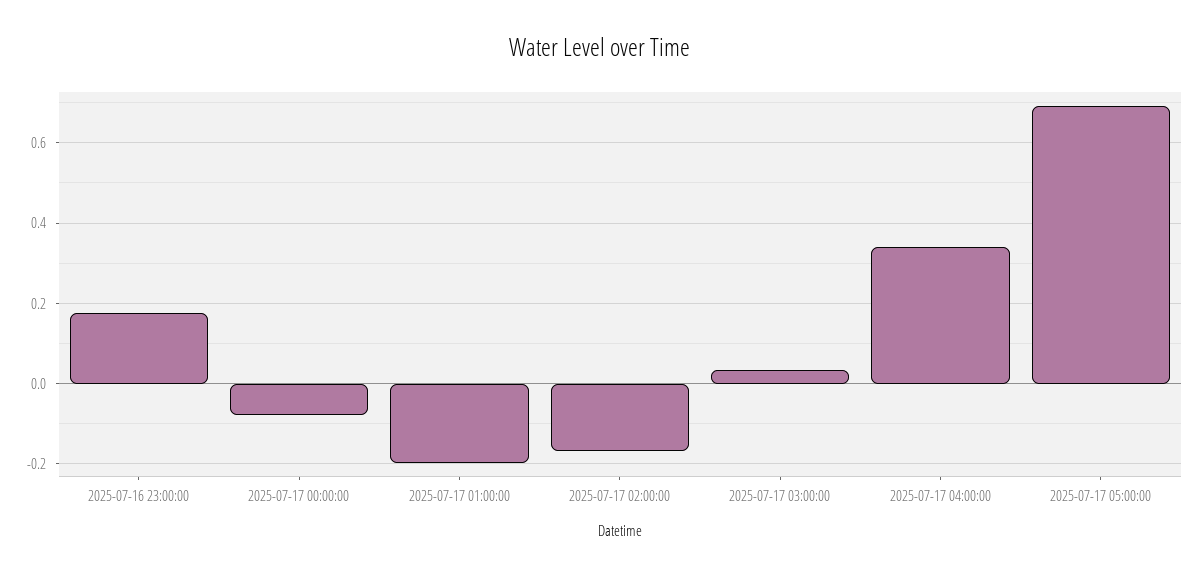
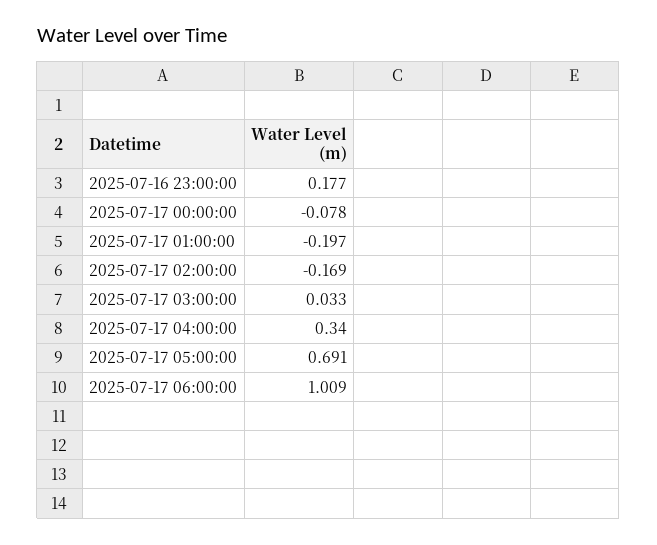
2025-07-17 06:00:00: none -> 1.009

